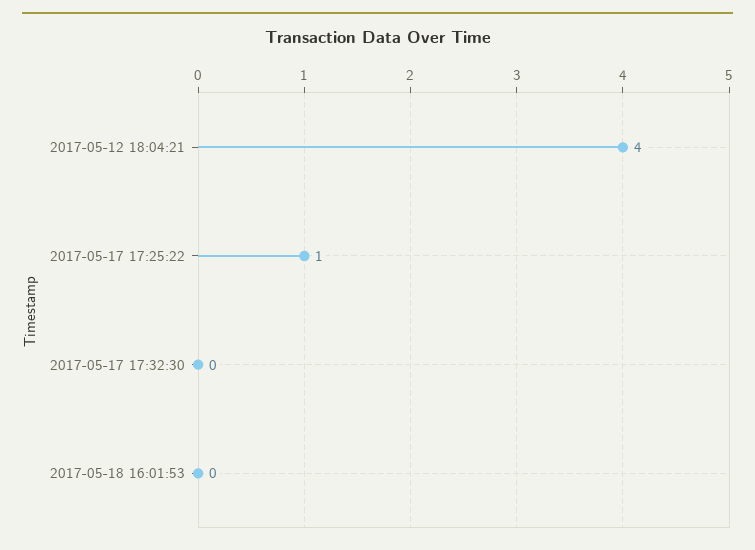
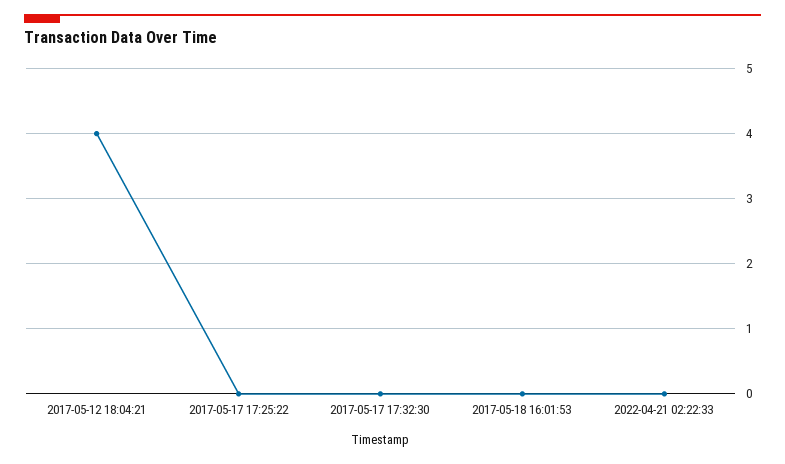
2017-05-17 17:25:22: 1 -> 0
2022-04-21 02:22:33: none -> 0

